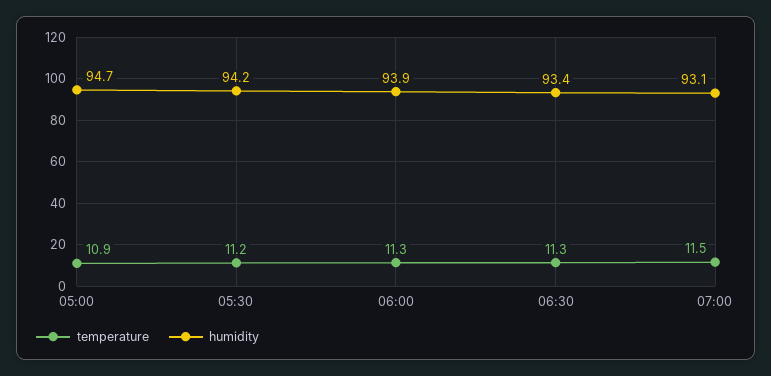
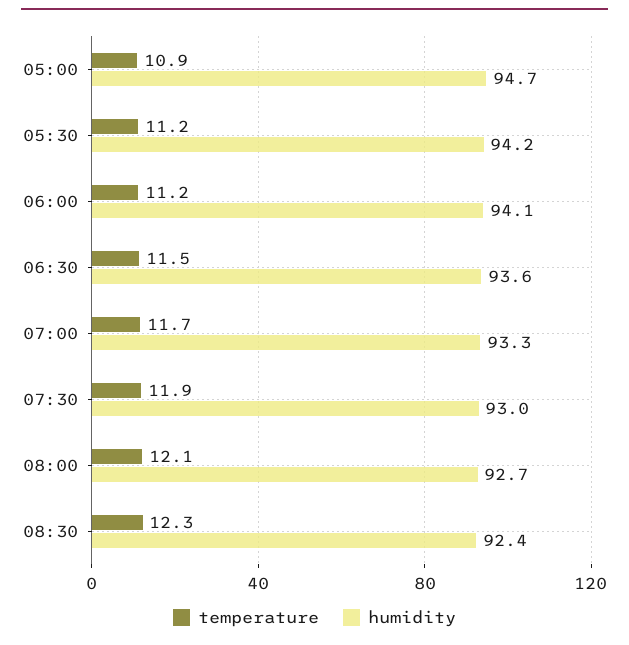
temperature, 06:00: 11.3 -> 11.2
humidity, 06:00: 93.9 -> 94.1
temperature, 06:30: 11.3 -> 11.5
humidity, 06:30: 93.4 -> 93.6
temperature, 07:00: 11.5 -> 11.7
humidity, 07:00: 93.1 -> 93.3
temperature, 07:30: none -> 11.9
humidity, 07:30: none -> 93
temperature, 08:00: none -> 12.1
humidity, 08:00: none -> 92.7
temperature, 08:30: none -> 12.3
humidity, 08:30: none -> 92.4

